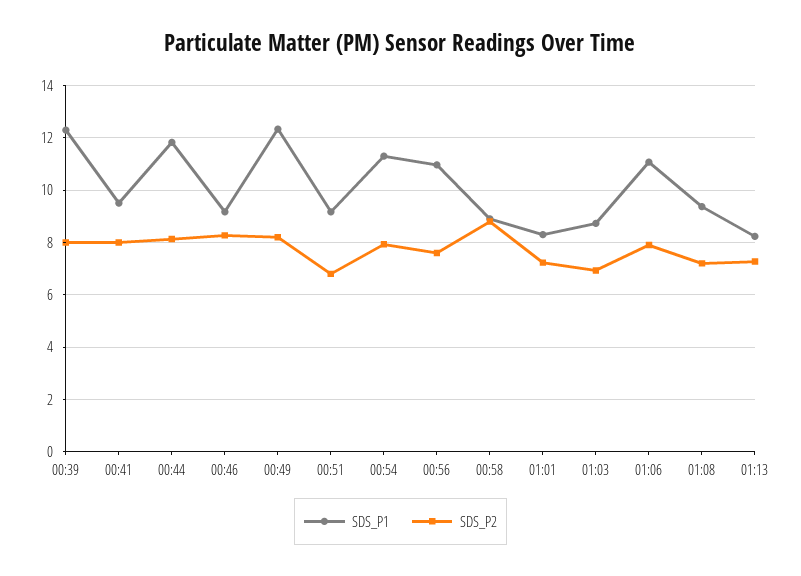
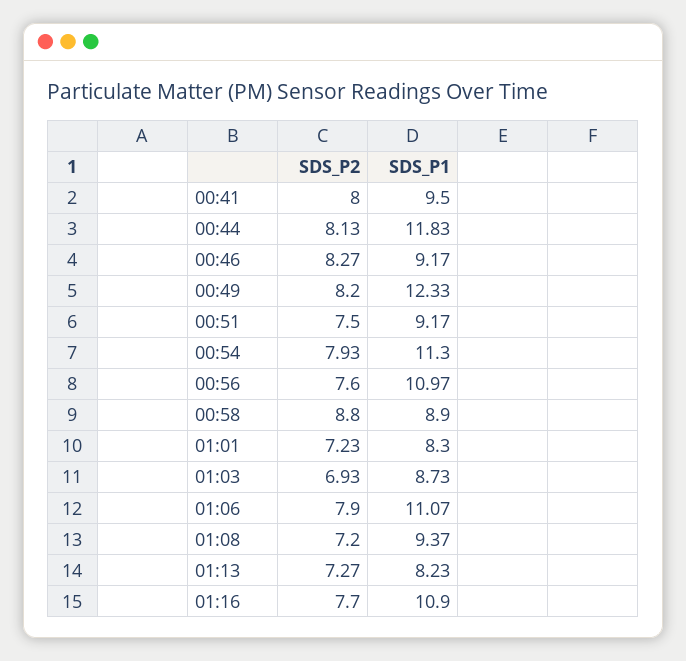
SDS_P1, 00:39: 12.25 -> none
SDS_P2, 00:39: 8 -> none
SDS_P2, 00:51: 6.75 -> 7.5
SDS_P2, 01:16: none -> 7.7
SDS_P1, 01:16: none -> 10.9

